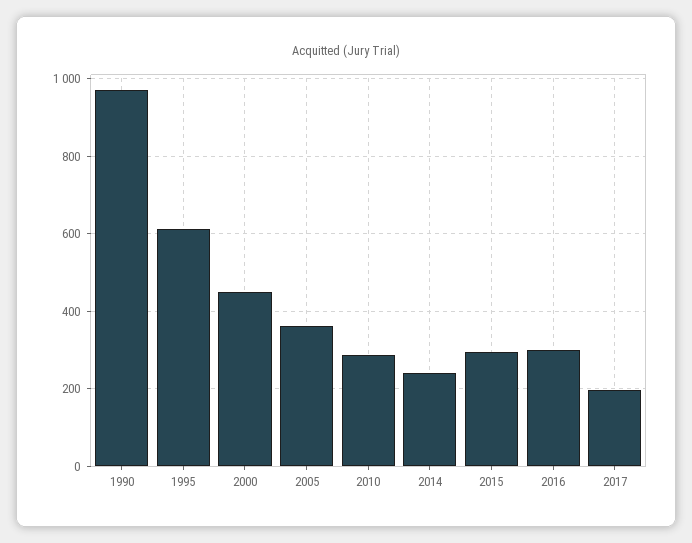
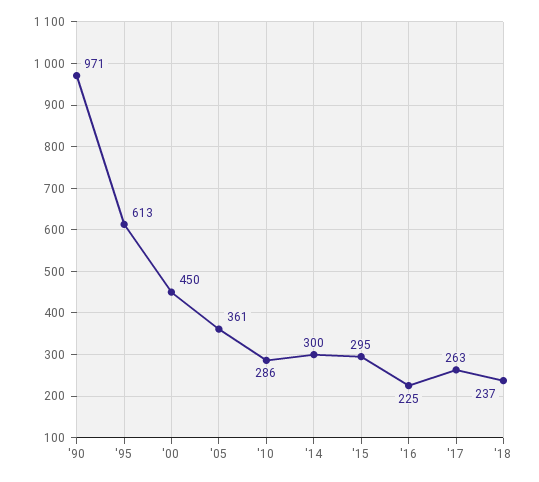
2014: 240 -> 300
2016: 300 -> 225
2017: 200 -> 263
'18: none -> 237

